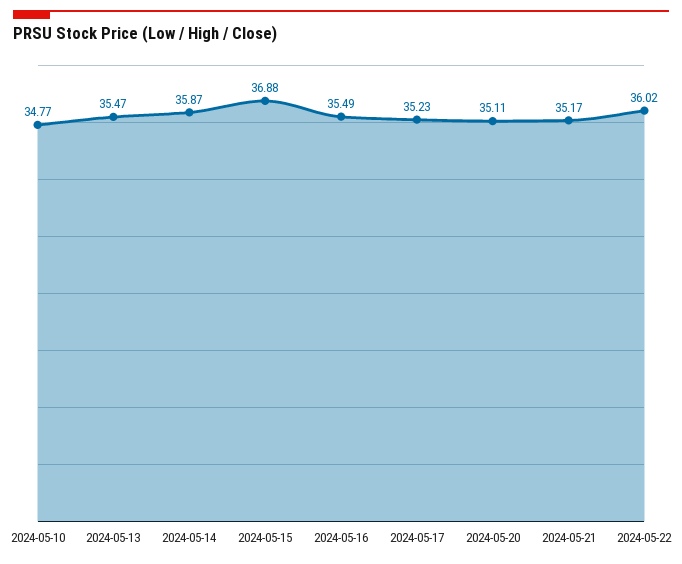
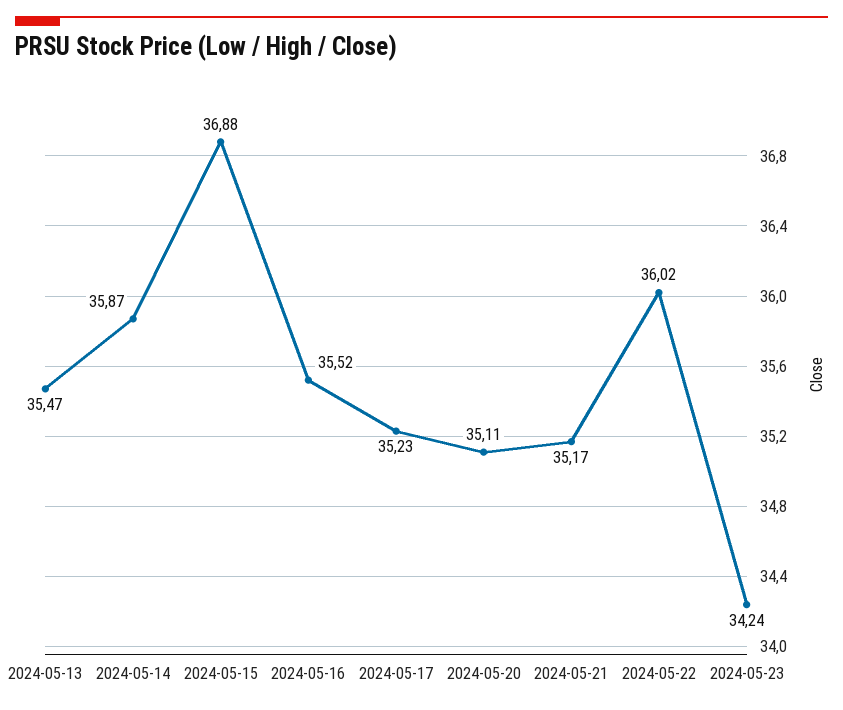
2024-05-10: 34.77 -> none
2024-05-16: 35.49 -> 35.52
2024-05-23: none -> 34.24

